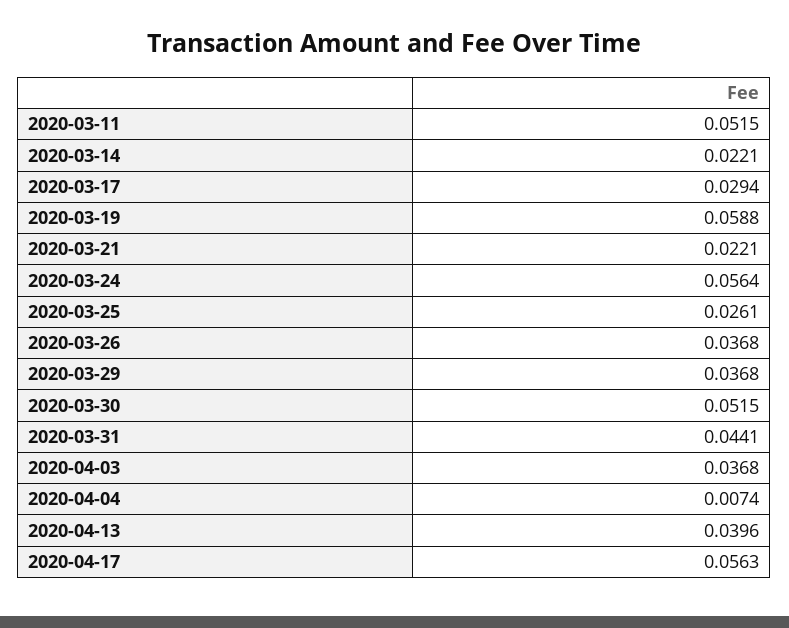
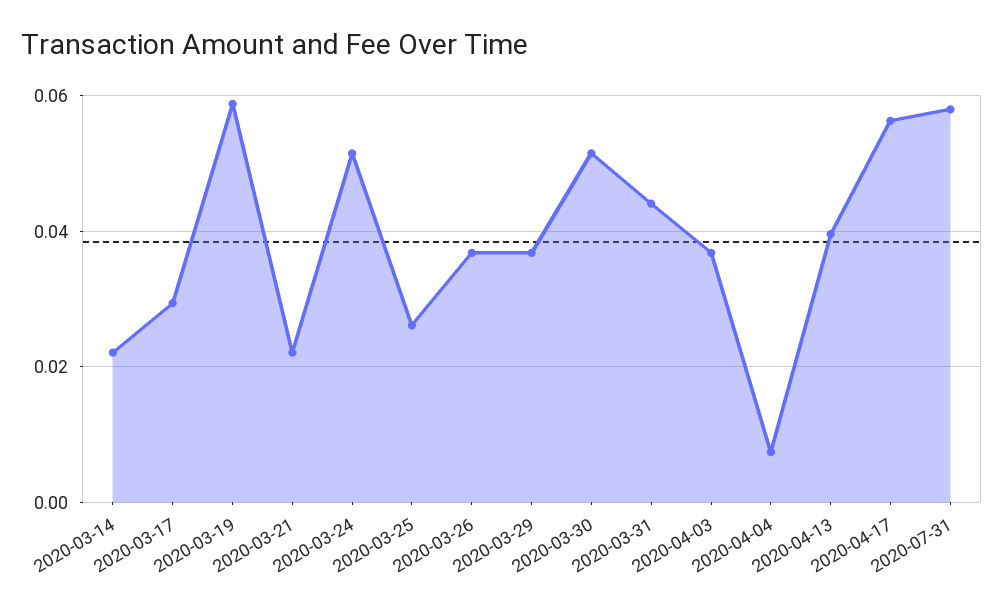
2020-03-11: 0.0515 -> none
2020-03-24: 0.0564 -> 0.052
2020-07-31: none -> 0.058

